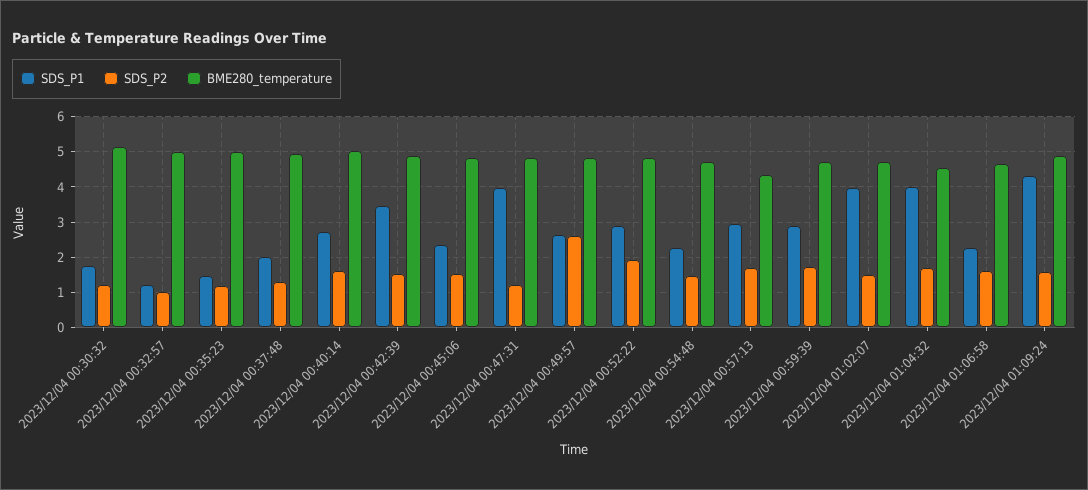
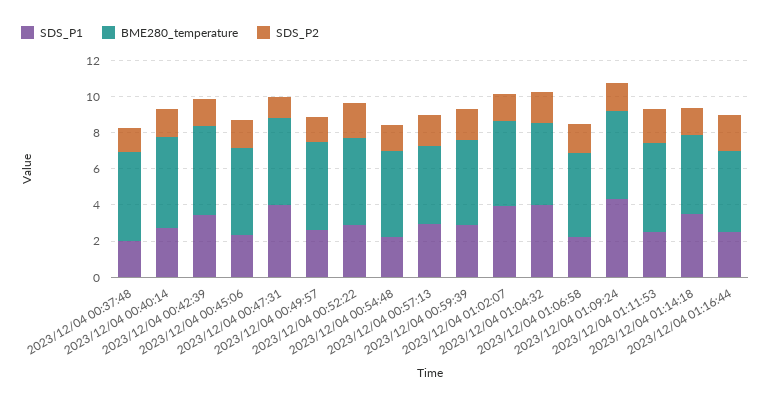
SDS_P1, 2023/12/04 00:30:32: 1.8 -> none
SDS_P2, 2023/12/04 00:30:32: 1.2 -> none
BME280_temperature, 2023/12/04 00:30:32: 5.2 -> none
SDS_P1, 2023/12/04 00:32:57: 1.2 -> none
SDS_P2, 2023/12/04 00:32:57: 1 -> none
BME280_temperature, 2023/12/04 00:32:57: 5 -> none
SDS_P1, 2023/12/04 00:35:23: 1.4 -> none
SDS_P2, 2023/12/04 00:35:23: 1.2 -> none
BME280_temperature, 2023/12/04 00:35:23: 5 -> none
SDS_P2, 2023/12/04 00:49:57: 2.6 -> 1.5
SDS_P1, 2023/12/04 01:11:53: none -> 2.5
BME280_temperature, 2023/12/04 01:11:53: none -> 5
SDS_P2, 2023/12/04 01:11:53: none -> 2
SDS_P1, 2023/12/04 01:14:18: none -> 3.5
BME280_temperature, 2023/12/04 01:14:18: none -> 4.5
SDS_P2, 2023/12/04 01:14:18: none -> 1.5
SDS_P1, 2023/12/04 01:16:44: none -> 2.5
BME280_temperature, 2023/12/04 01:16:44: none -> 4.5
SDS_P2, 2023/12/04 01:16:44: none -> 2

